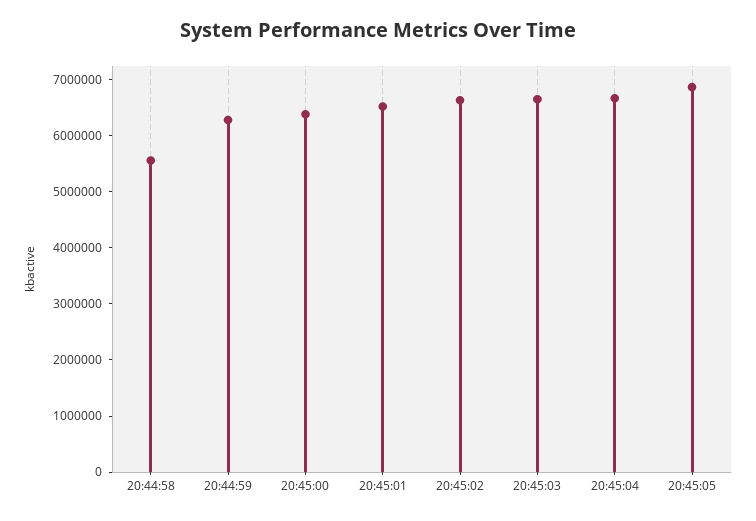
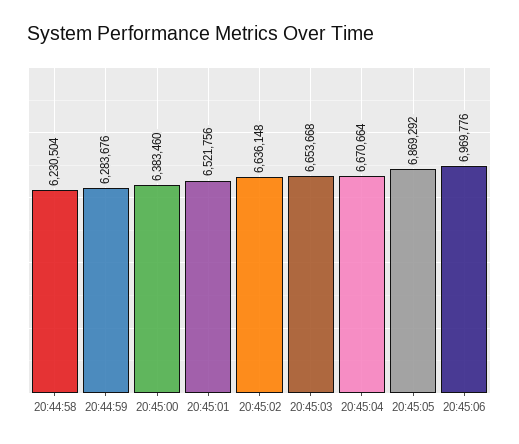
20:44:58: 5600000 -> 6230504
20:45:06: none -> 6969776

